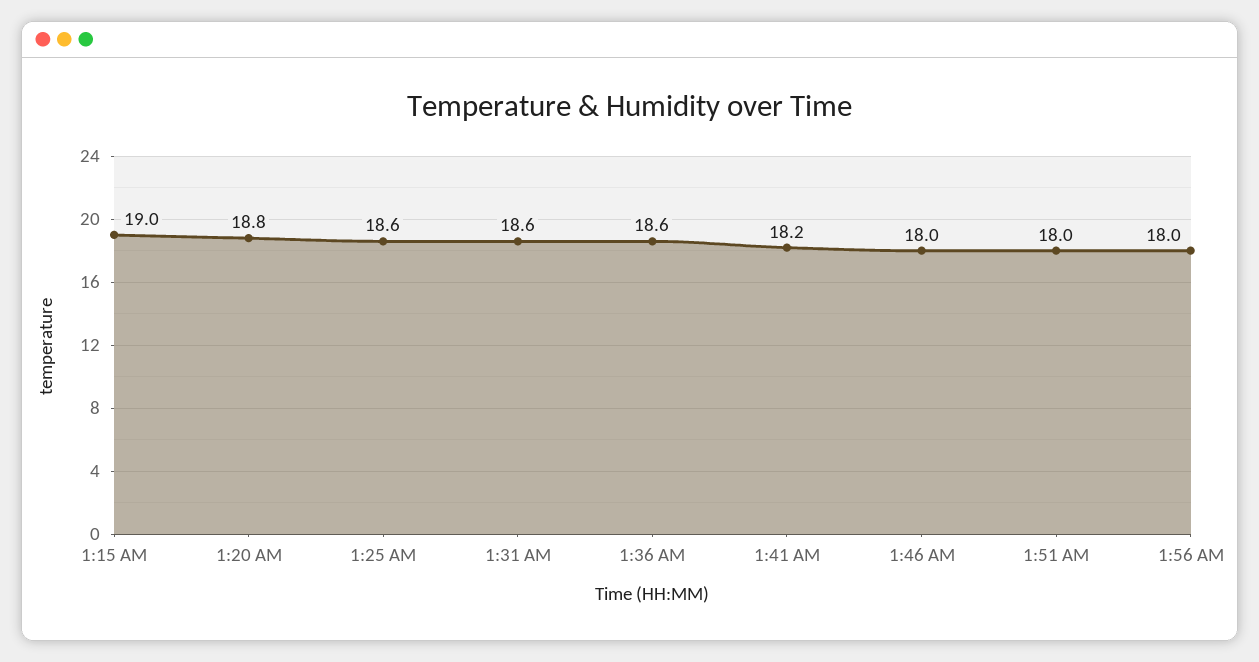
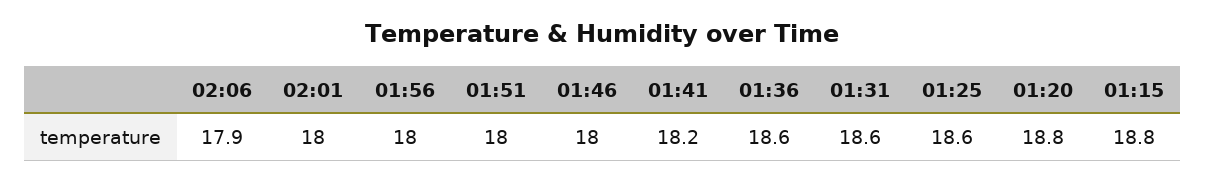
1:15 AM: 19 -> 18.8
02:06: none -> 17.9
02:01: none -> 18

